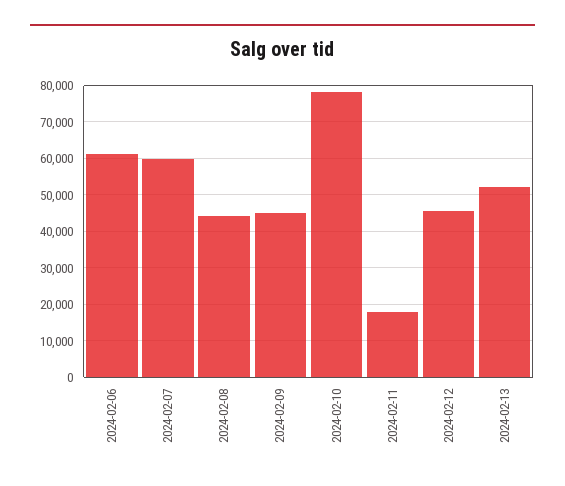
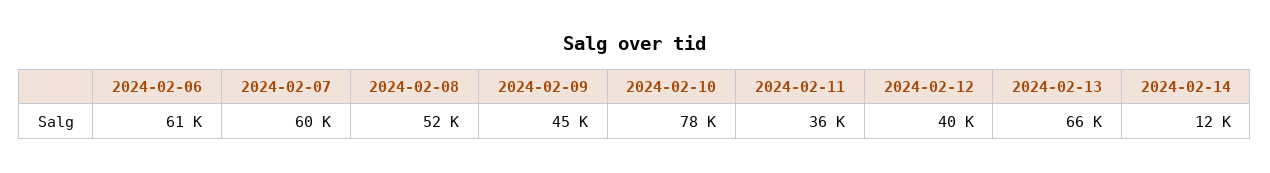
2024-02-08: 44000 -> 52000
2024-02-11: 18000 -> 36000
2024-02-12: 46000 -> 40000
2024-02-13: 52000 -> 66000
2024-02-14: none -> 12000

